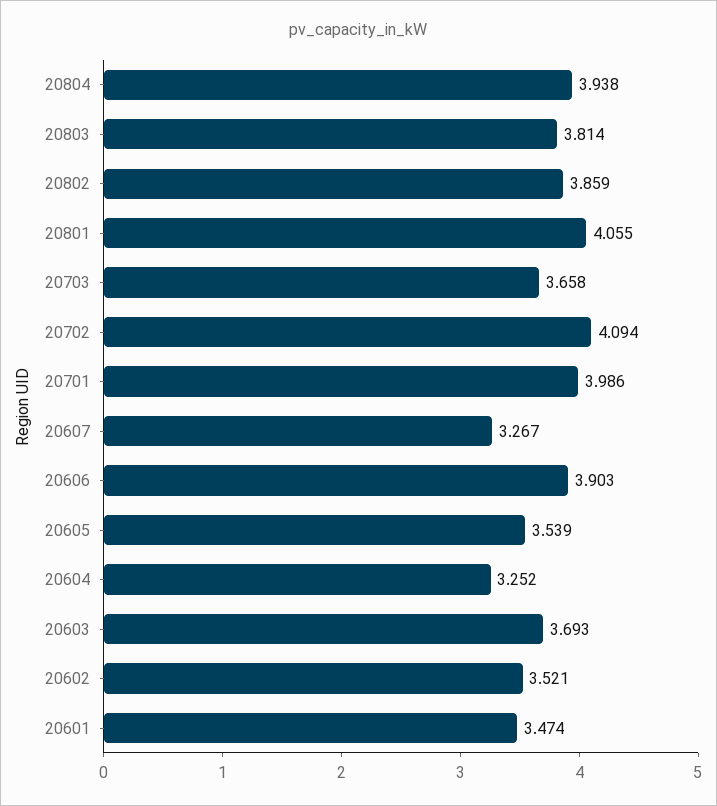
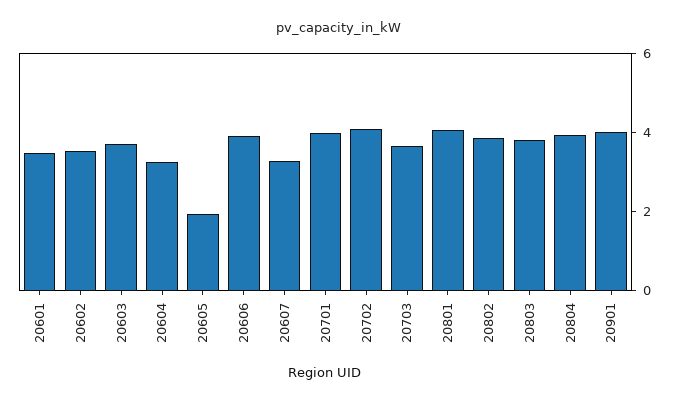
20605: 3.539 -> 2
20901: none -> 4

